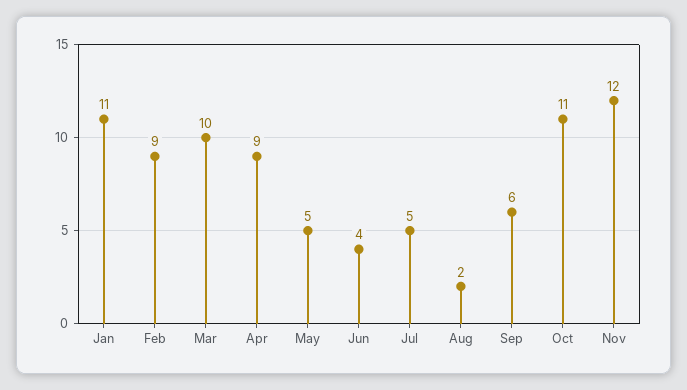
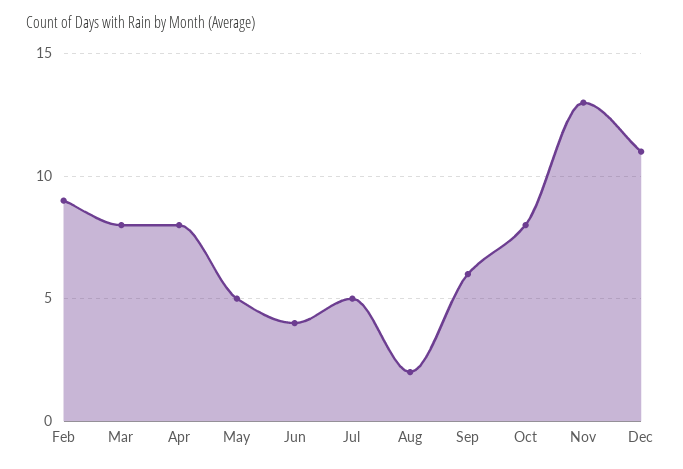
Jan: 11 -> none
Mar: 10 -> 8
Apr: 9 -> 8
Oct: 11 -> 8
Nov: 12 -> 13
Dec: none -> 11

